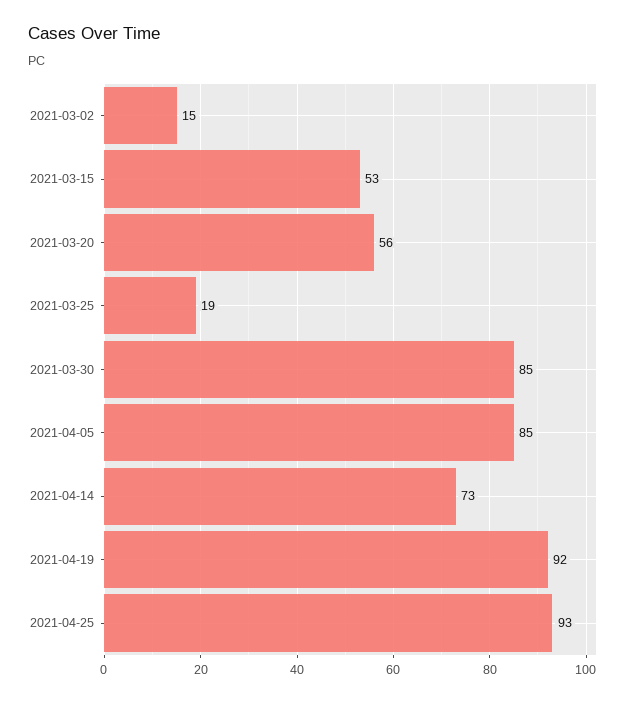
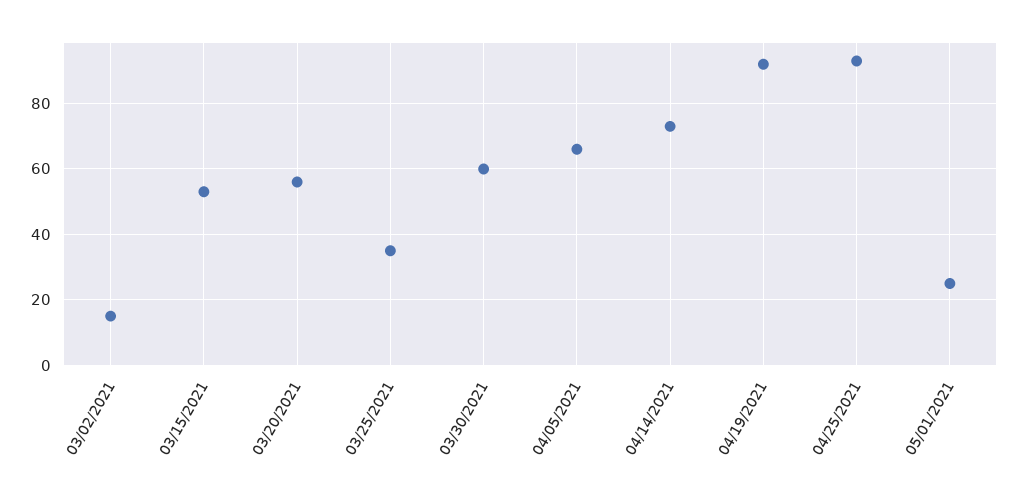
2021-03-25: 19 -> 35
2021-03-30: 85 -> 60
2021-04-05: 85 -> 65
05/01/2021: none -> 25

